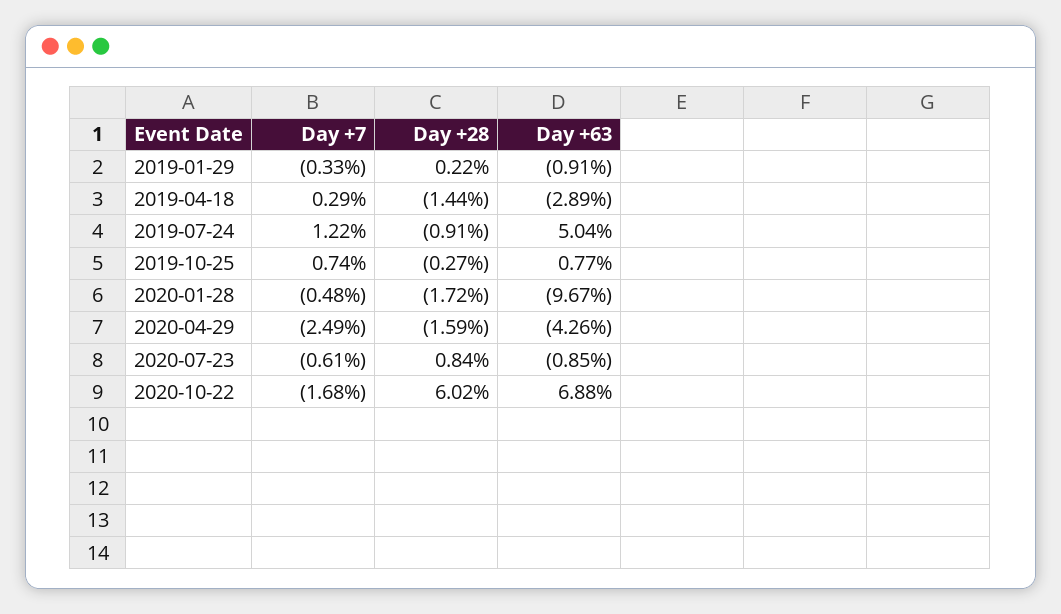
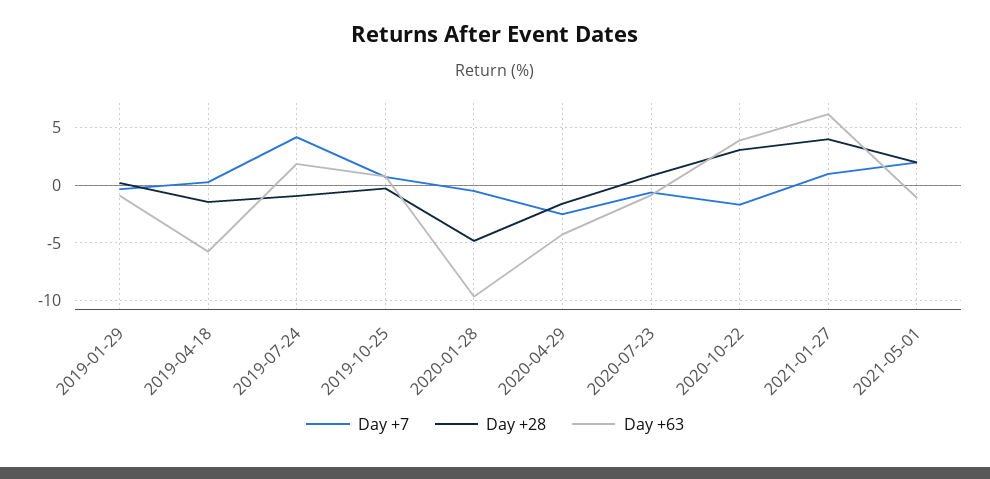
Day +63, 2019-04-18: -2.89 -> -6
Day +7, 2019-07-24: 1.22 -> 4
Day +63, 2019-07-24: 5.04 -> 2
Day +28, 2020-01-28: -1.72 -> -5
Day +28, 2020-10-22: 6.02 -> 3
Day +63, 2020-10-22: 6.88 -> 4
Day +7, 2021-01-27: none -> 1
Day +28, 2021-01-27: none -> 4
Day +63, 2021-01-27: none -> 6
Day +7, 2021-05-01: none -> 2
Day +28, 2021-05-01: none -> 2
Day +63, 2021-05-01: none -> -1

